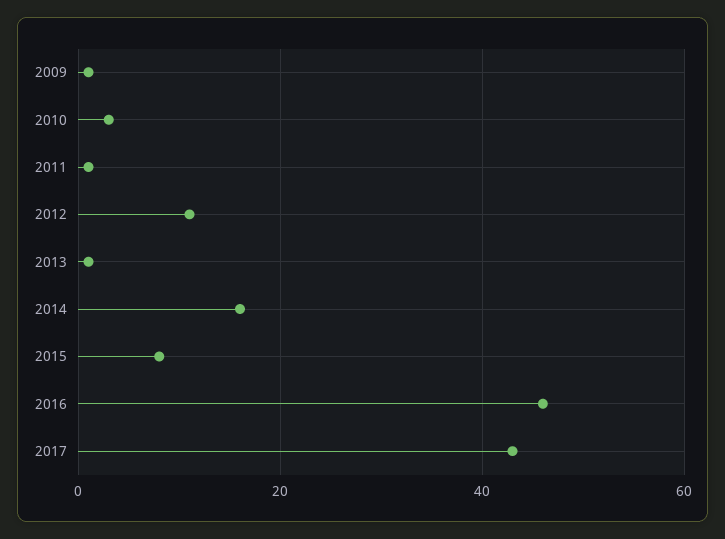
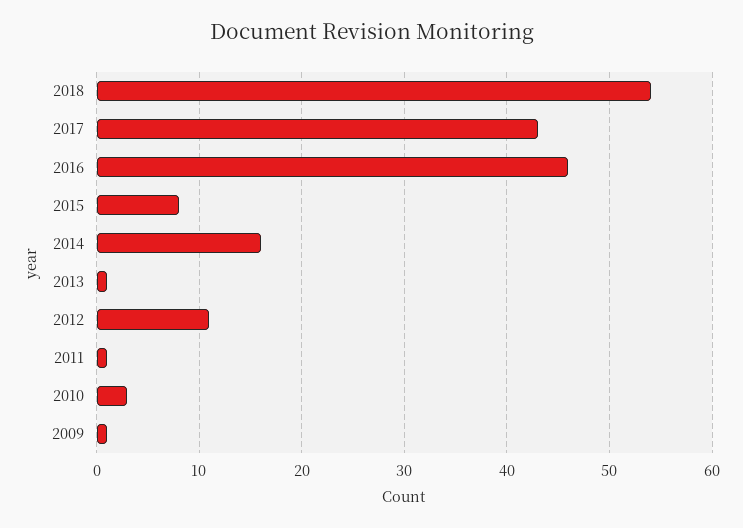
2018: none -> 54

